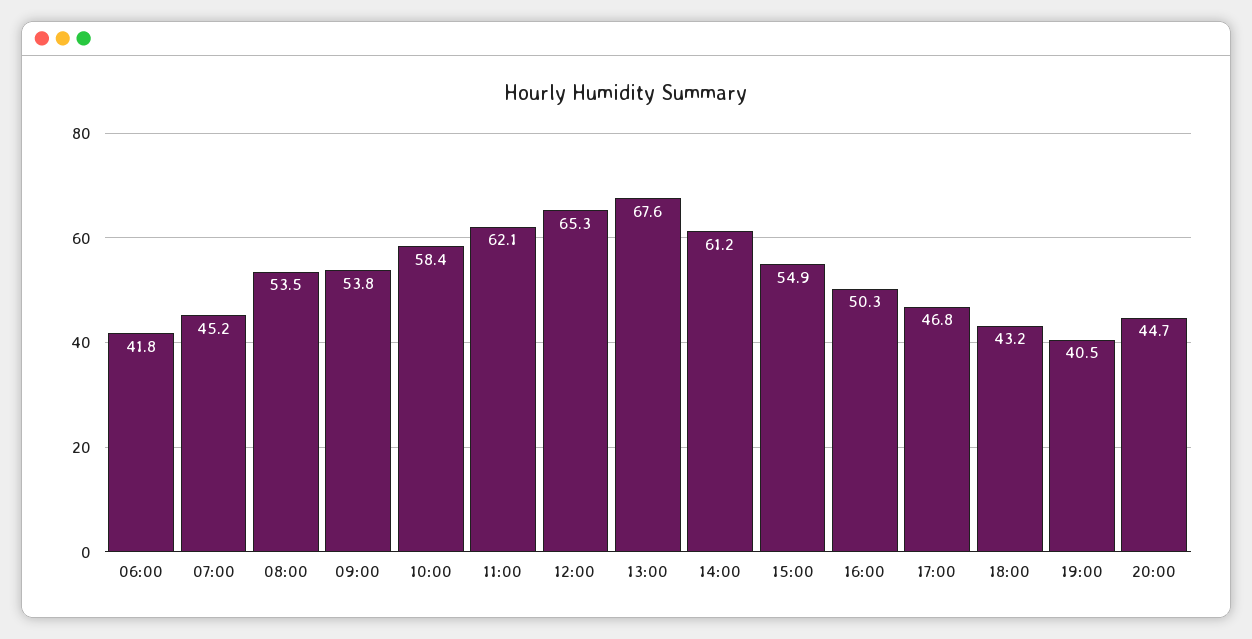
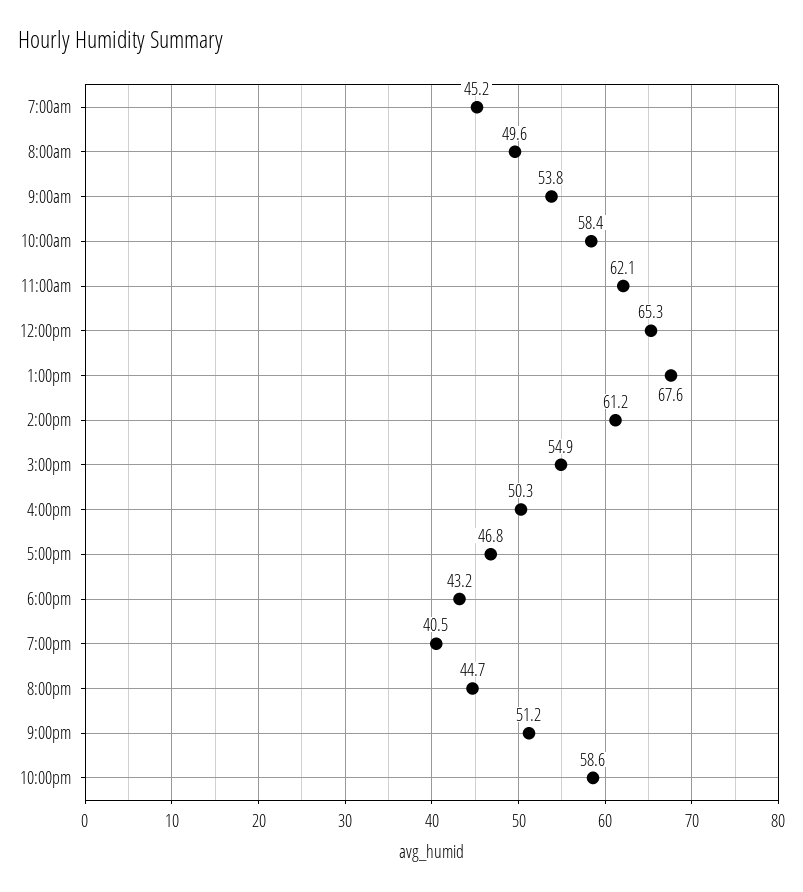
06:00: 41.8 -> none
08:00: 53.5 -> 49.6
9:00pm: none -> 51.2
10:00pm: none -> 58.6

